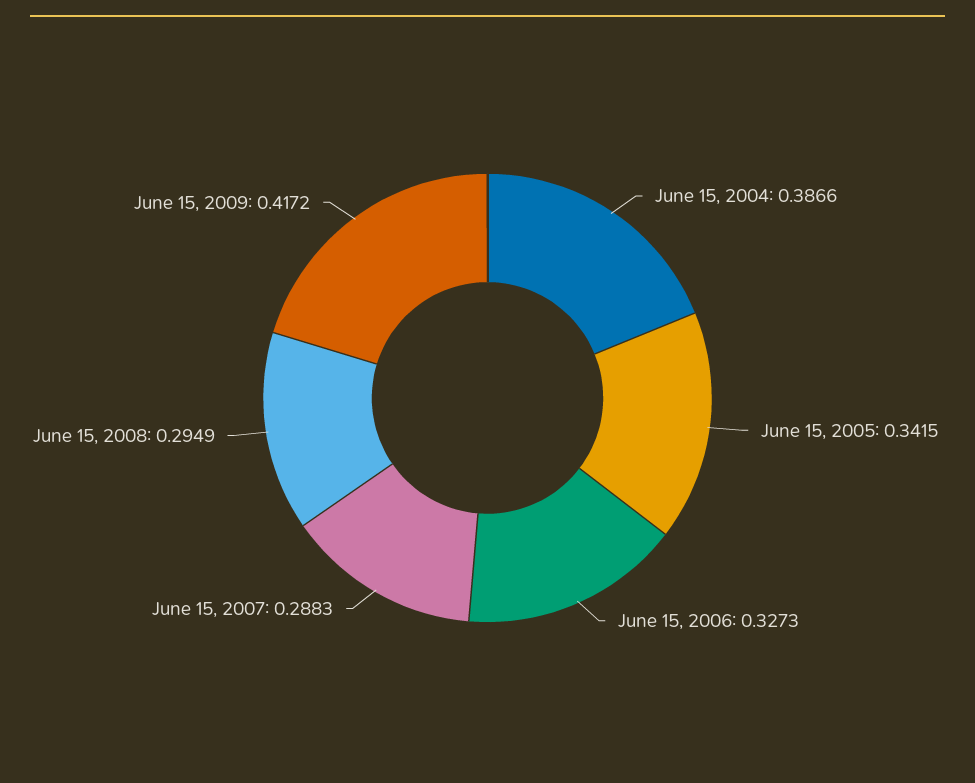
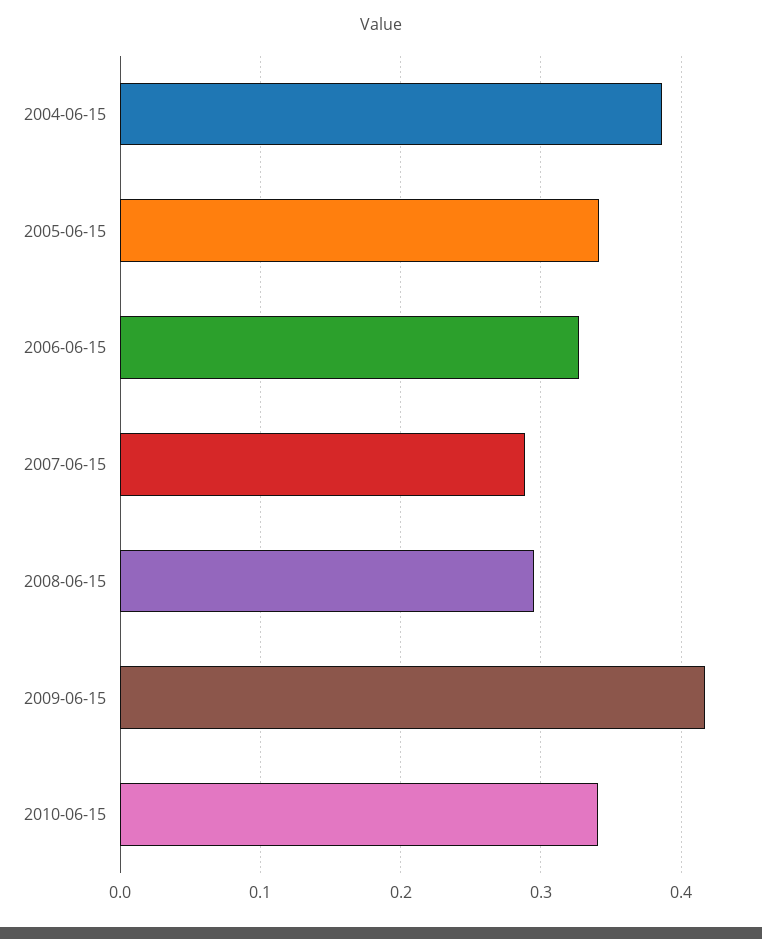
2010-06-15: none -> 0.34

